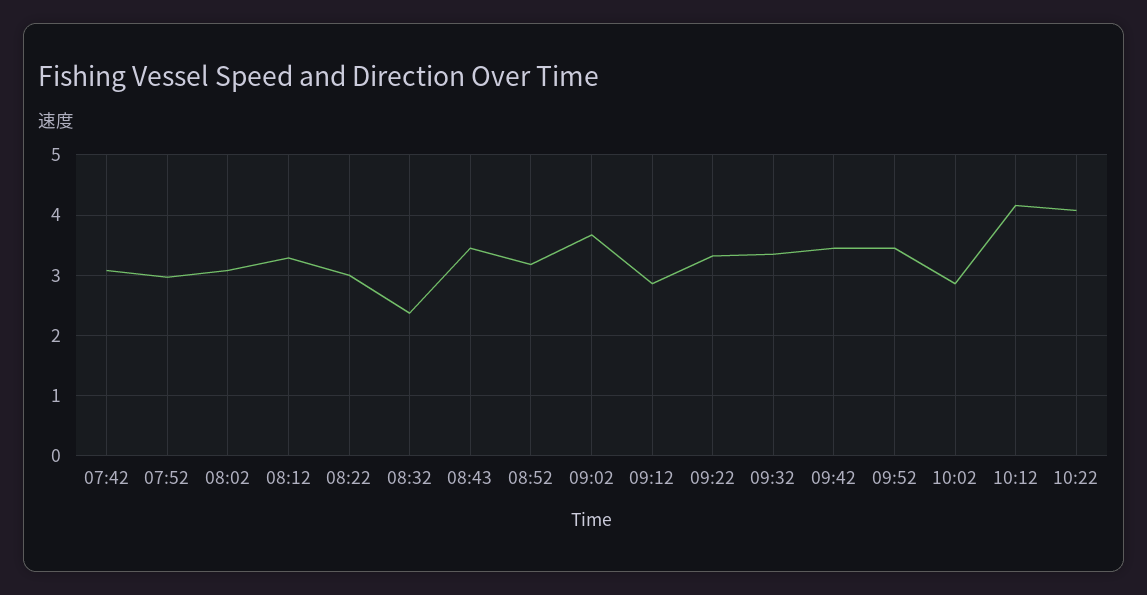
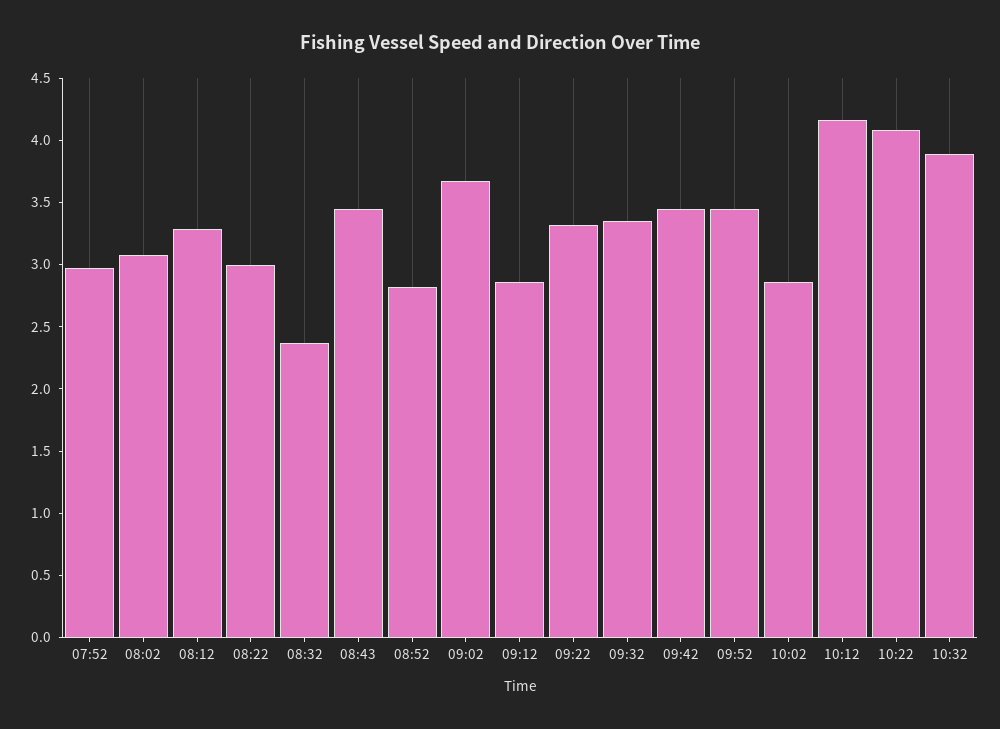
07:42: 3.1 -> none
08:52: 3.2 -> 2.8
10:32: none -> 3.9

